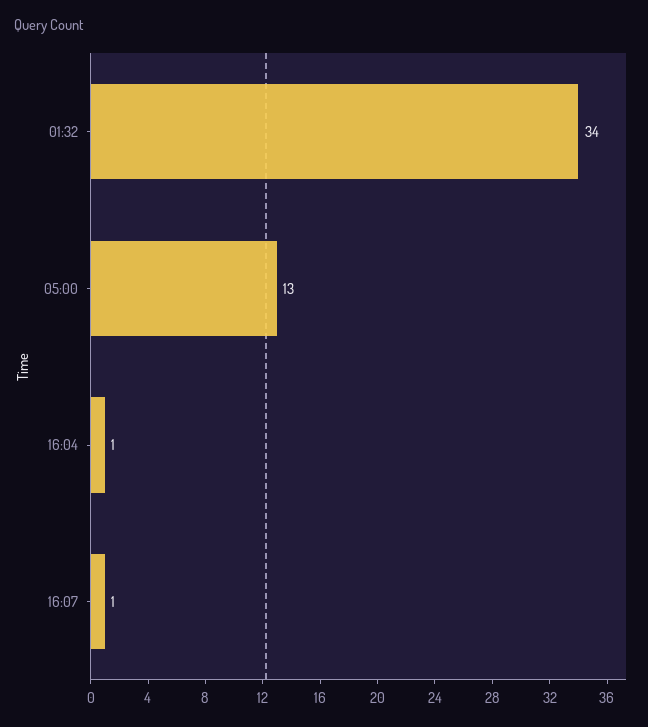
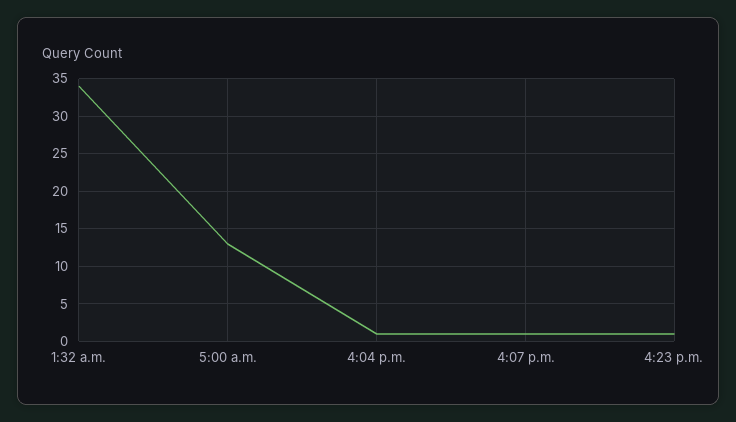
4:23 p.m.: none -> 1

